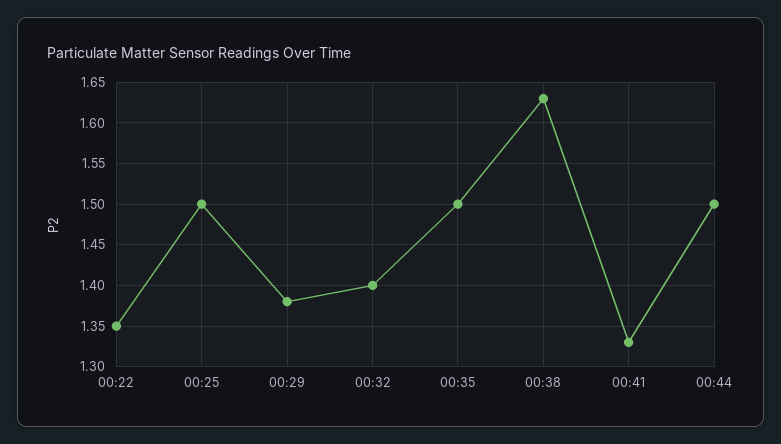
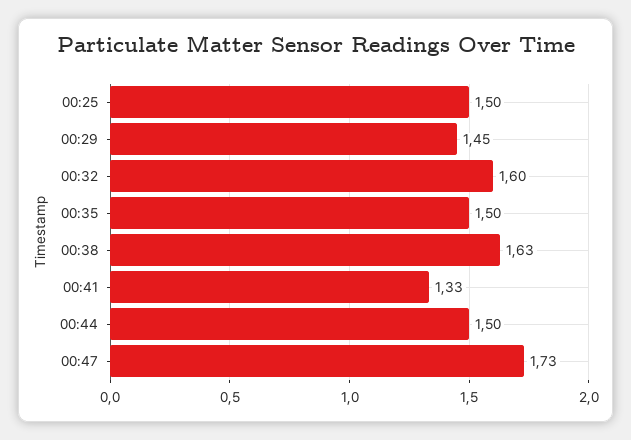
00:22: 1.35 -> none
00:29: 1.38 -> 1.45
00:32: 1.4 -> 1.6
00:47: none -> 1.73

